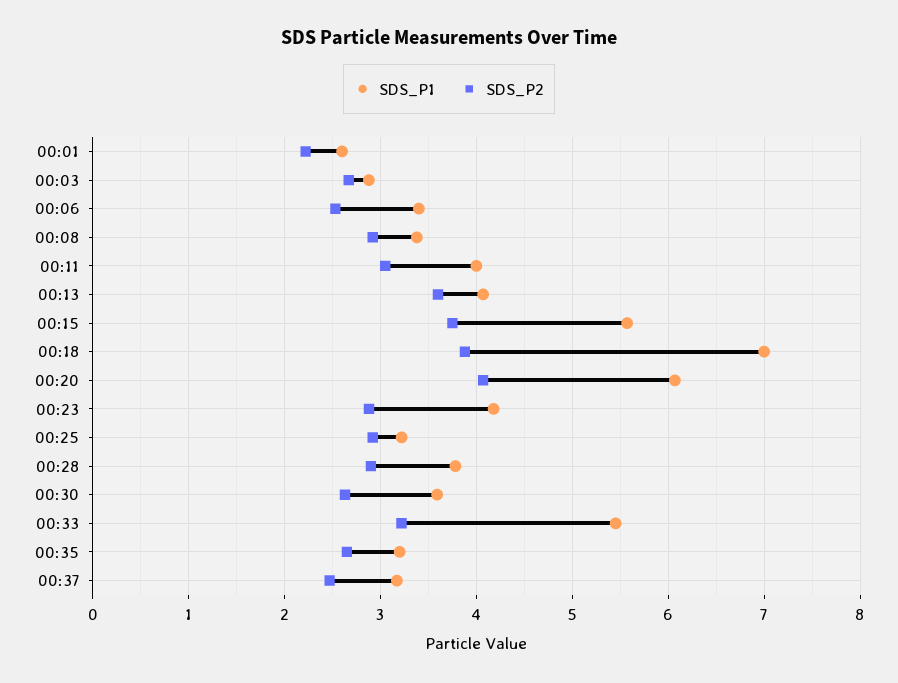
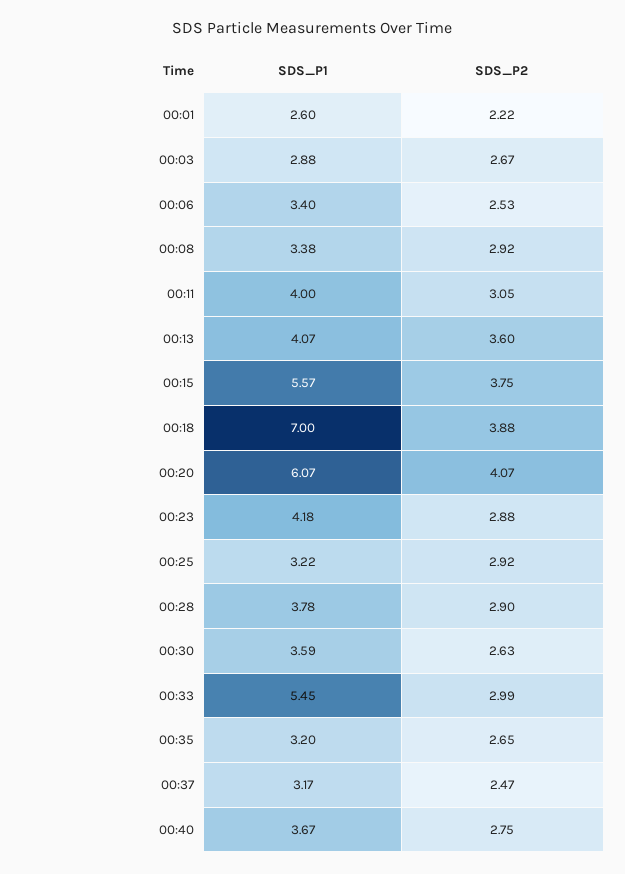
SDS_P2, 00:33: 3.2 -> 2.99
SDS_P1, 00:40: none -> 3.67
SDS_P2, 00:40: none -> 2.75

